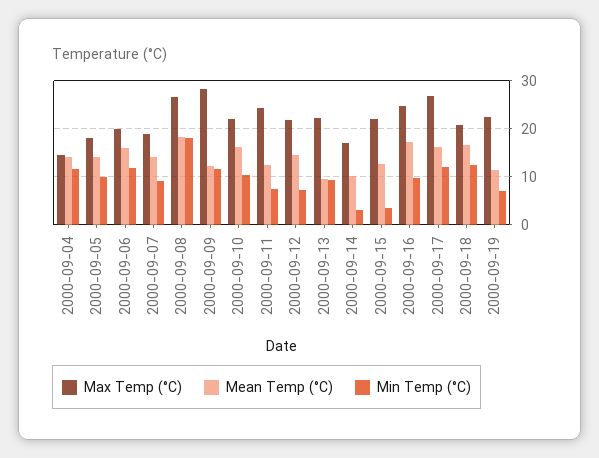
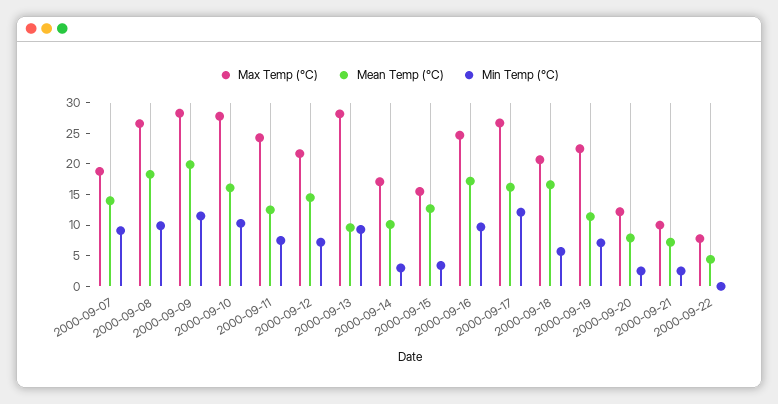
Max Temp (°C), 2000-09-04: 14 -> none
Mean Temp (°C), 2000-09-04: 14 -> none
Min Temp (°C), 2000-09-04: 12 -> none
Max Temp (°C), 2000-09-05: 18 -> none
Mean Temp (°C), 2000-09-05: 14 -> none
Min Temp (°C), 2000-09-05: 10 -> none
Max Temp (°C), 2000-09-06: 20 -> none
Mean Temp (°C), 2000-09-06: 16 -> none
Min Temp (°C), 2000-09-06: 12 -> none
Min Temp (°C), 2000-09-08: 18 -> 10
Mean Temp (°C), 2000-09-09: 12 -> 20
Max Temp (°C), 2000-09-10: 22 -> 27.5
Max Temp (°C), 2000-09-13: 22 -> 27.5
Max Temp (°C), 2000-09-15: 22 -> 15
Min Temp (°C), 2000-09-18: 12 -> 5
Max Temp (°C), 2000-09-20: none -> 12.5
Mean Temp (°C), 2000-09-20: none -> 7.5
Min Temp (°C), 2000-09-20: none -> 2.5
Max Temp (°C), 2000-09-21: none -> 10
Mean Temp (°C), 2000-09-21: none -> 7.5
Min Temp (°C), 2000-09-21: none -> 2.5
Max Temp (°C), 2000-09-22: none -> 7.5
Mean Temp (°C), 2000-09-22: none -> 5
Min Temp (°C), 2000-09-22: none -> 0

